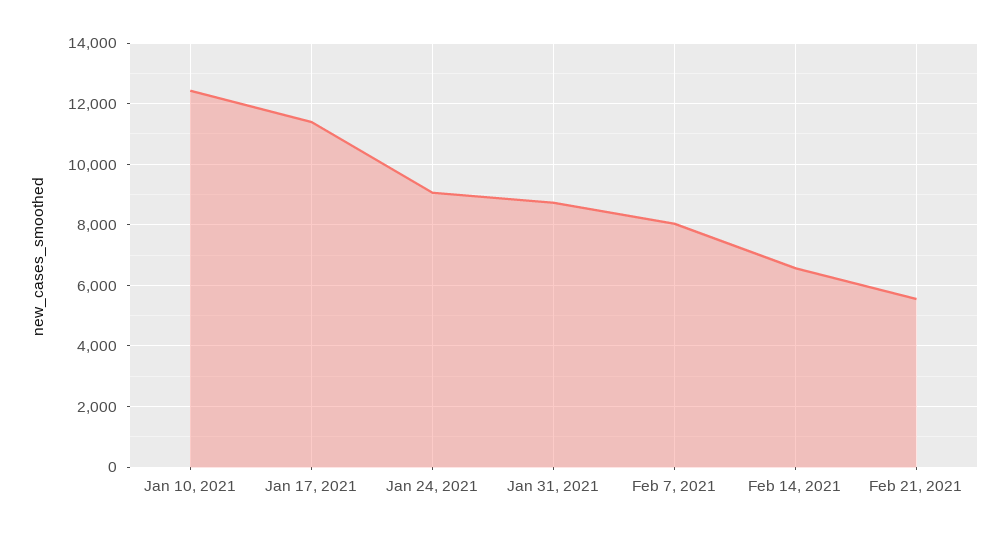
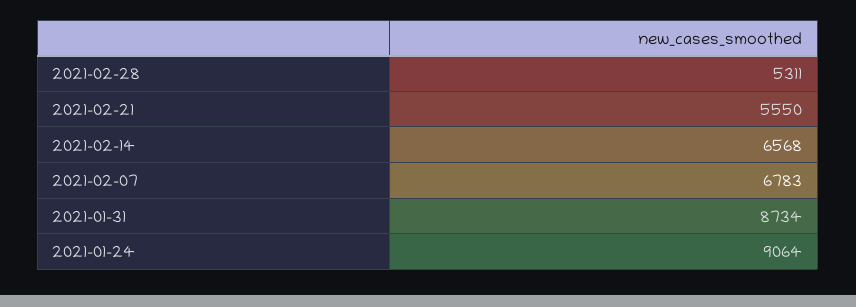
Jan 10, 2021: 12400 -> none
Jan 17, 2021: 11400 -> none
Feb 7, 2021: 8000 -> 6783
2021-02-28: none -> 5311

